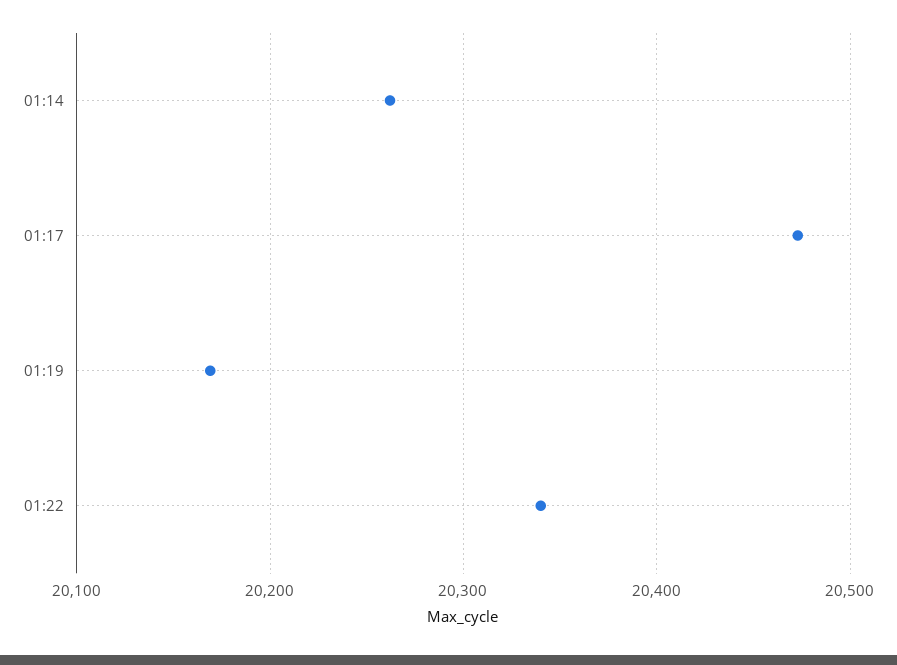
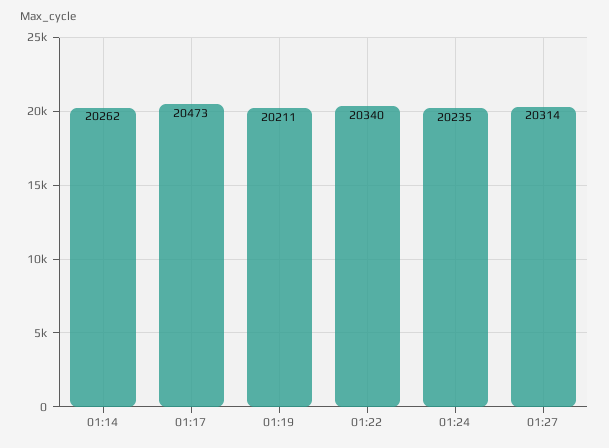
01:19: 20170 -> 20211
01:24: none -> 20235
01:27: none -> 20314

